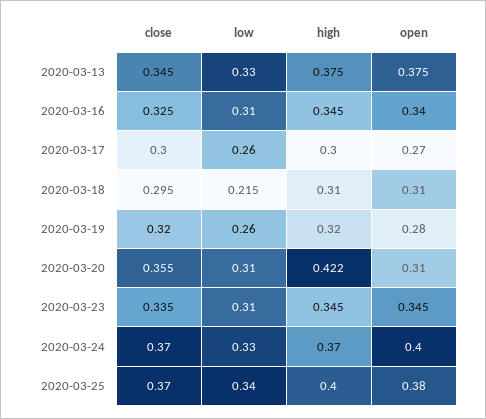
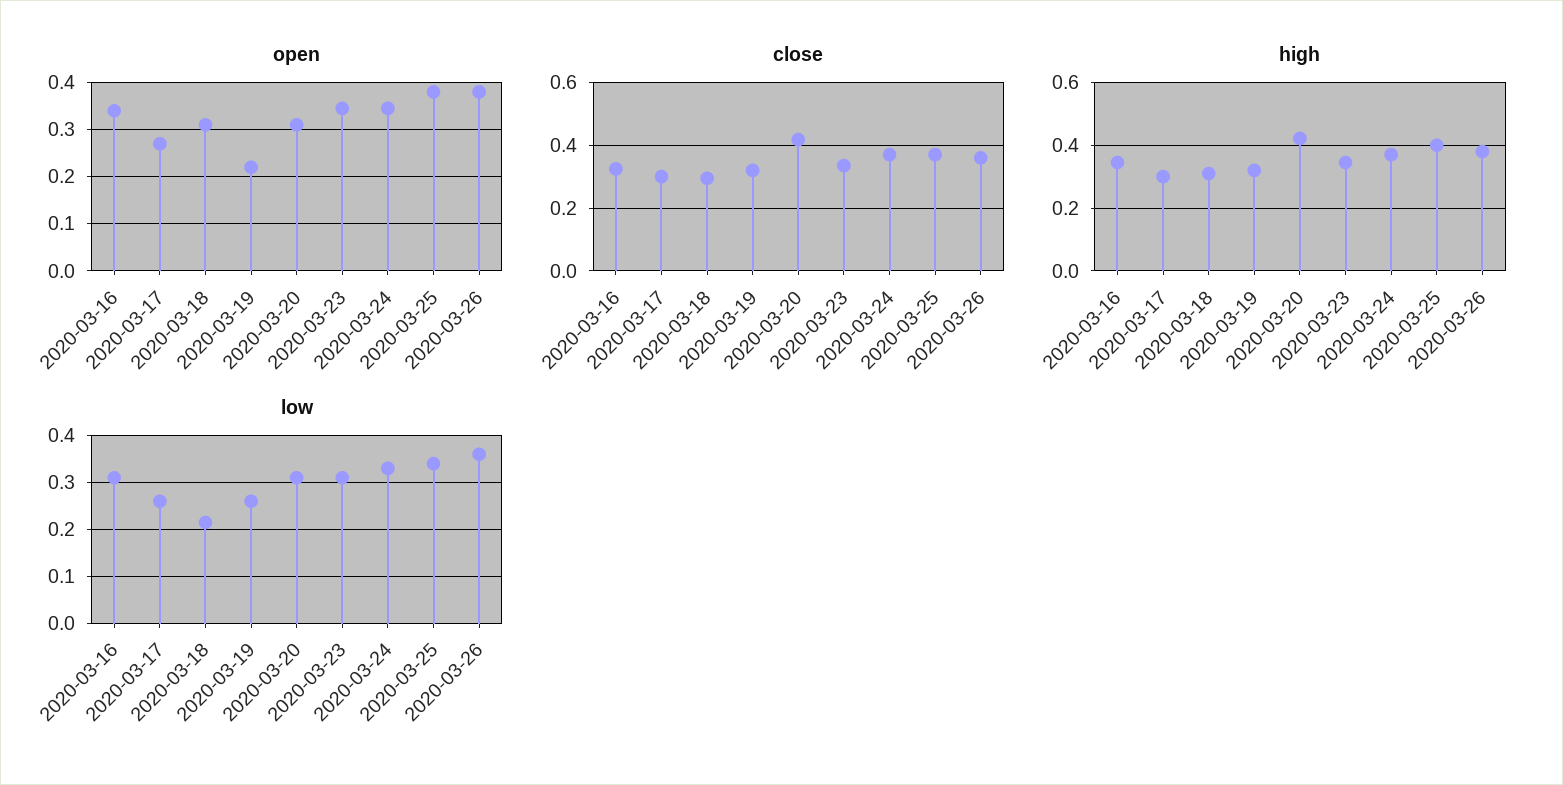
close, 2020-03-13: 0.345 -> none
low, 2020-03-13: 0.33 -> none
high, 2020-03-13: 0.375 -> none
open, 2020-03-13: 0.375 -> none
open, 2020-03-19: 0.28 -> 0.22
close, 2020-03-20: 0.355 -> 0.42
open, 2020-03-24: 0.4 -> 0.34
open, 2020-03-26: none -> 0.38
close, 2020-03-26: none -> 0.36
high, 2020-03-26: none -> 0.38
low, 2020-03-26: none -> 0.36

